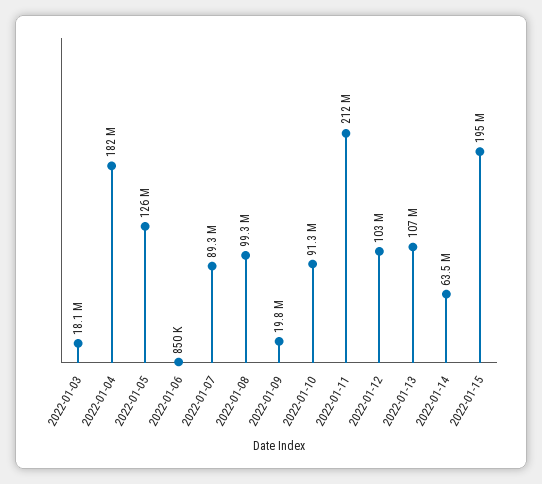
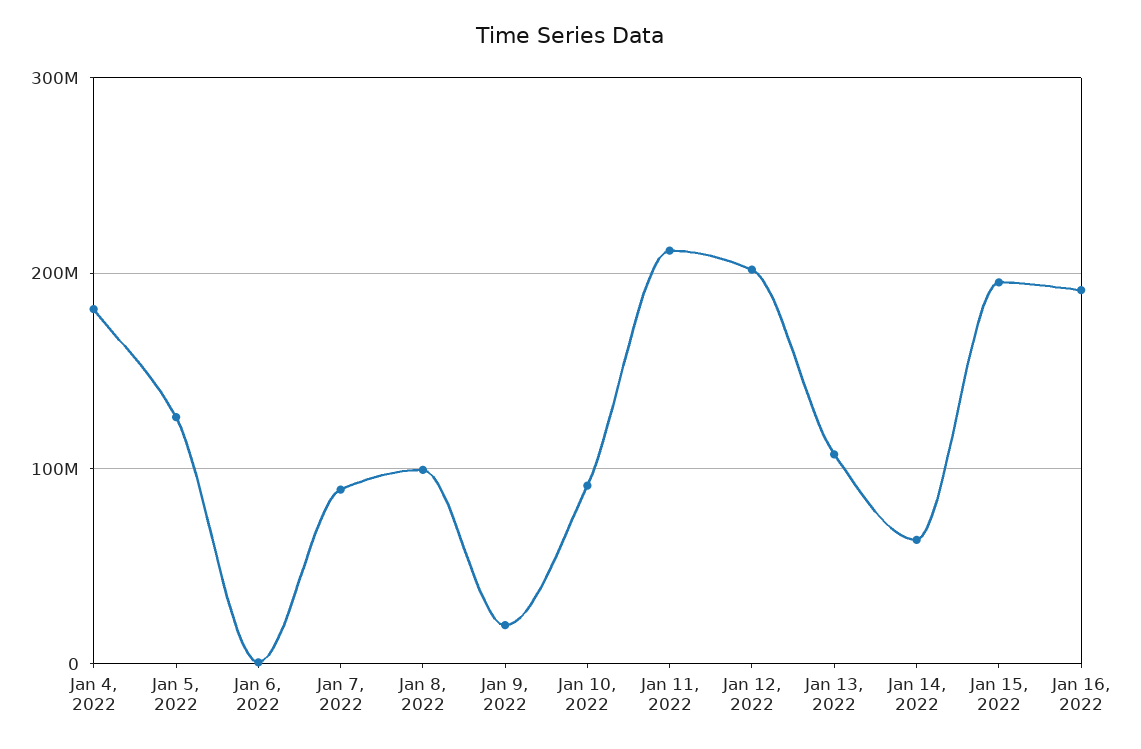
2022-01-03: 18100000 -> none
2022-01-12: 103000000 -> 200000000
Jan 16, 2022: none -> 190000000

